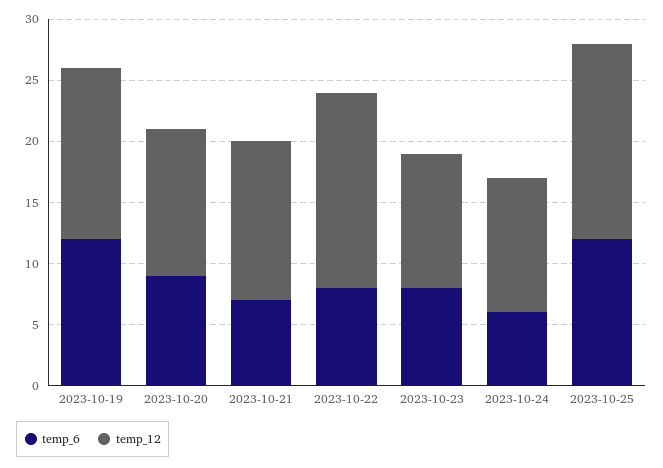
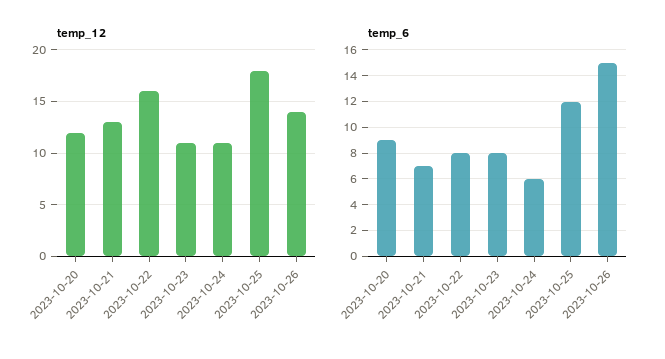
temp_6, 2023-10-19: 12 -> none
temp_12, 2023-10-19: 14 -> none
temp_12, 2023-10-25: 16 -> 18
temp_12, 2023-10-26: none -> 14
temp_6, 2023-10-26: none -> 15

